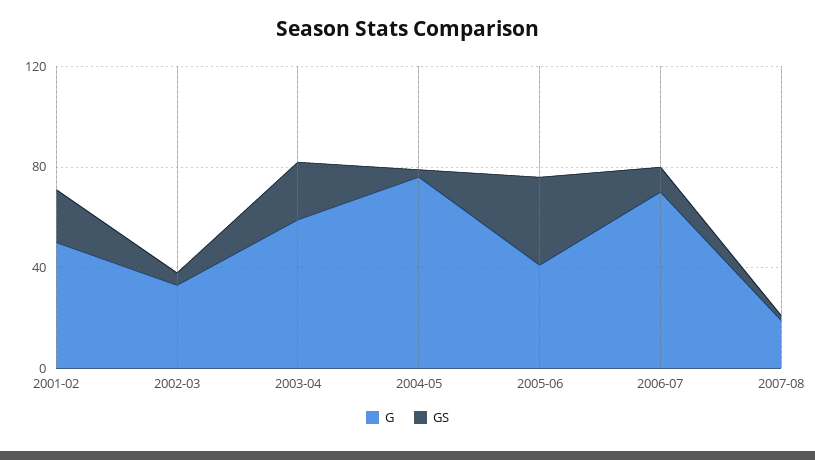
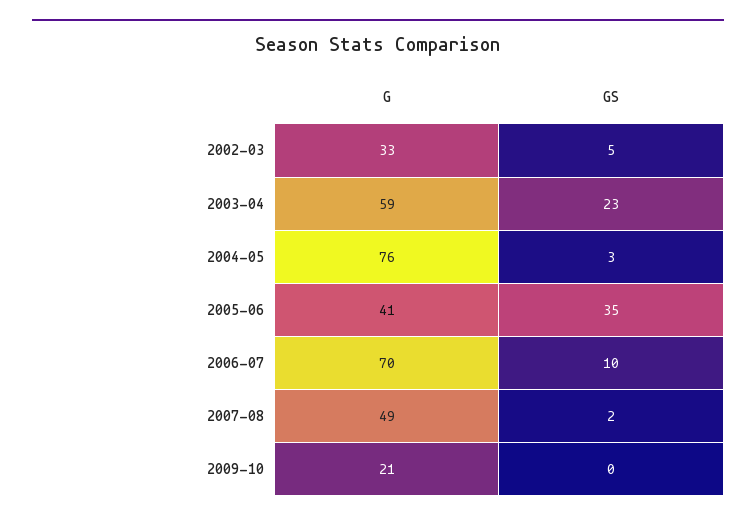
G, 2001-02: 50 -> none
GS, 2001-02: 20 -> none
G, 2007-08: 20 -> 49
G, 2009-10: none -> 21
GS, 2009-10: none -> 0

